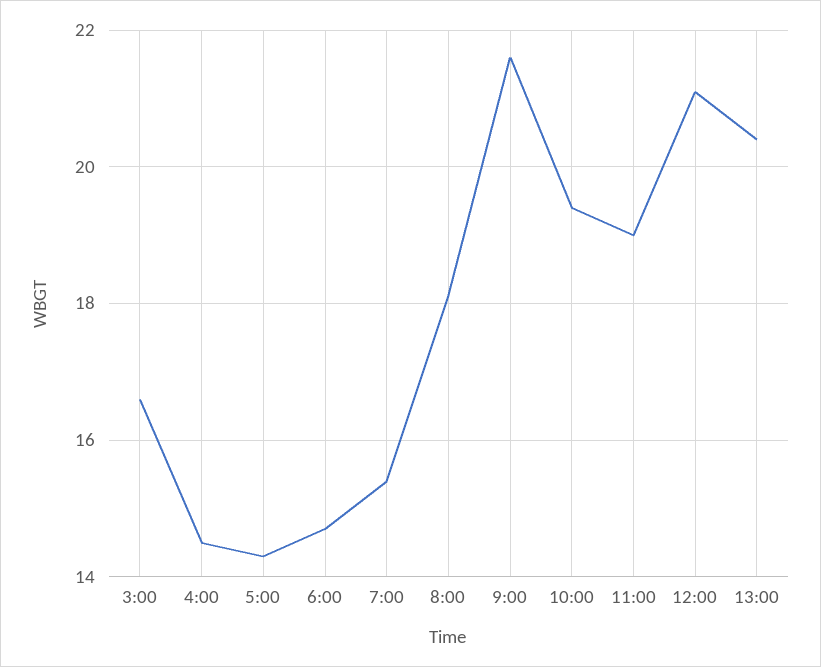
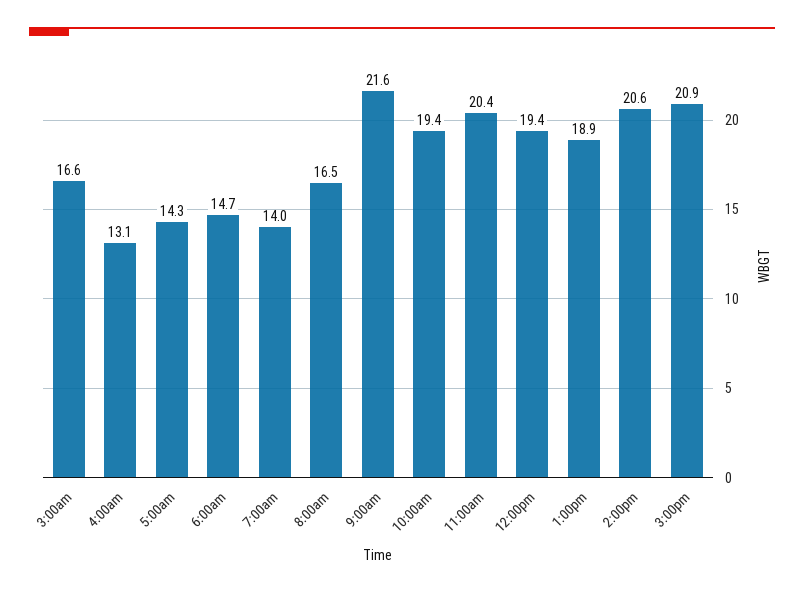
4:00: 14.5 -> 13.1
7:00: 15.5 -> 14
8:00: 18 -> 16.5
11:00: 19 -> 20.4
12:00: 21 -> 19.4
13:00: 20.5 -> 18.9
2:00pm: none -> 20.6
3:00pm: none -> 20.9

